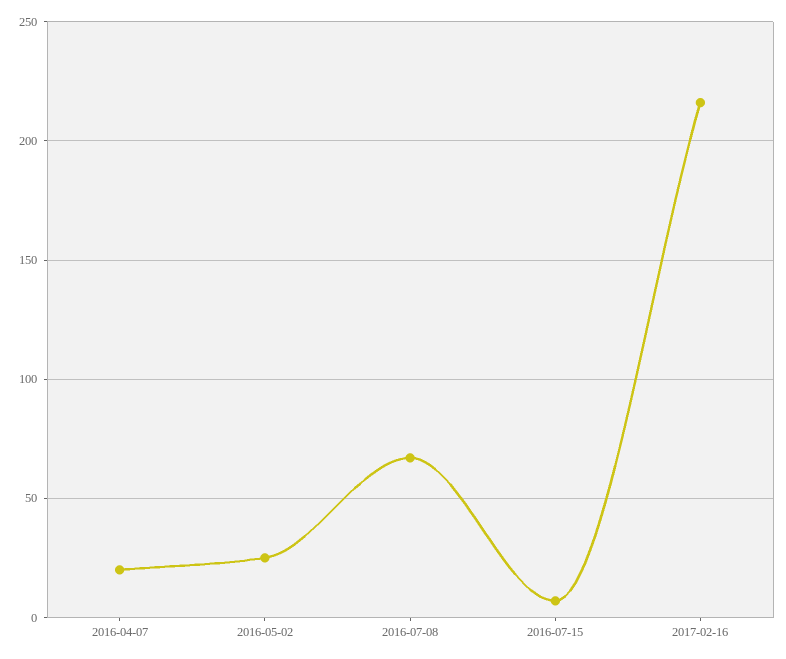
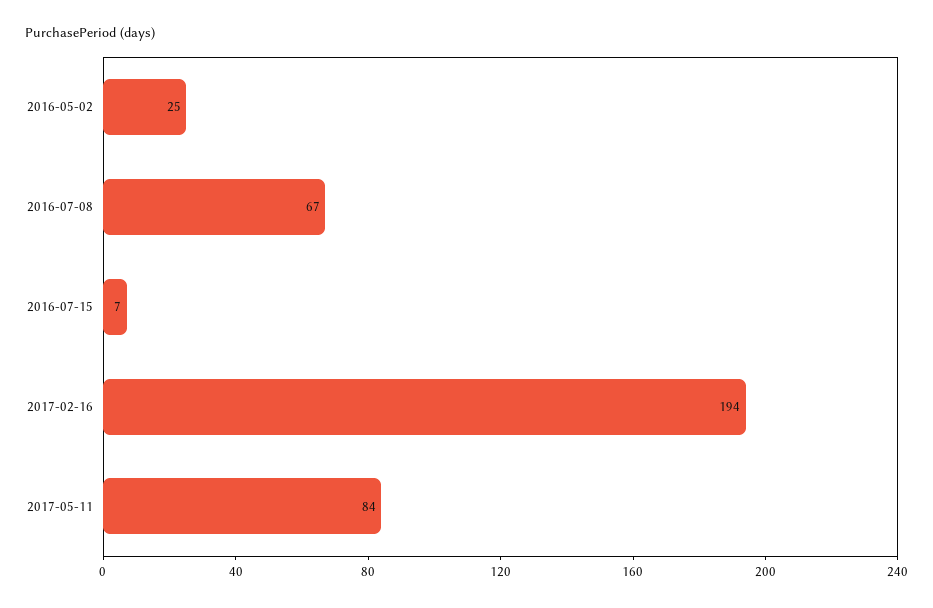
2016-04-07: 20 -> none
2017-02-16: 215 -> 194
2017-05-11: none -> 84

